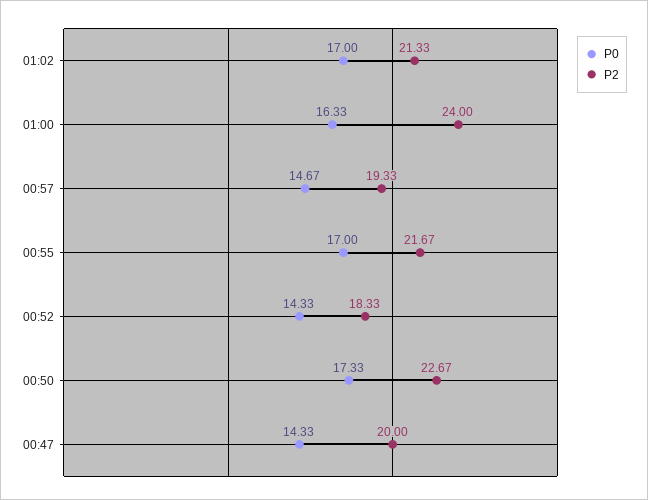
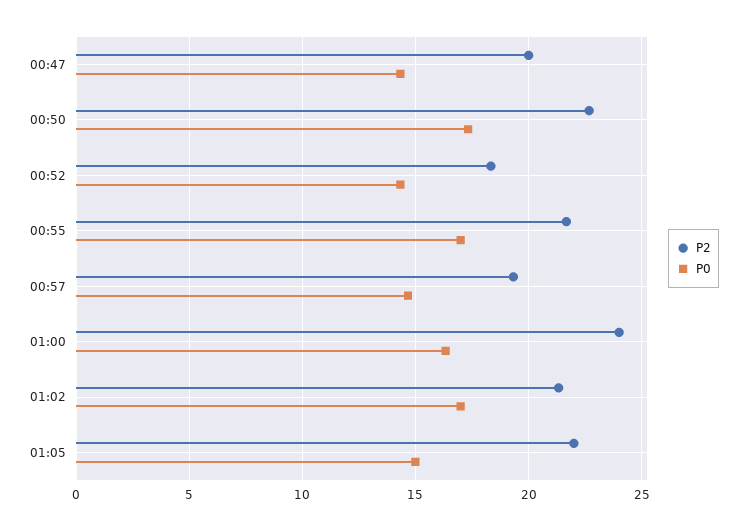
P2, 01:05: none -> 22
P0, 01:05: none -> 15

